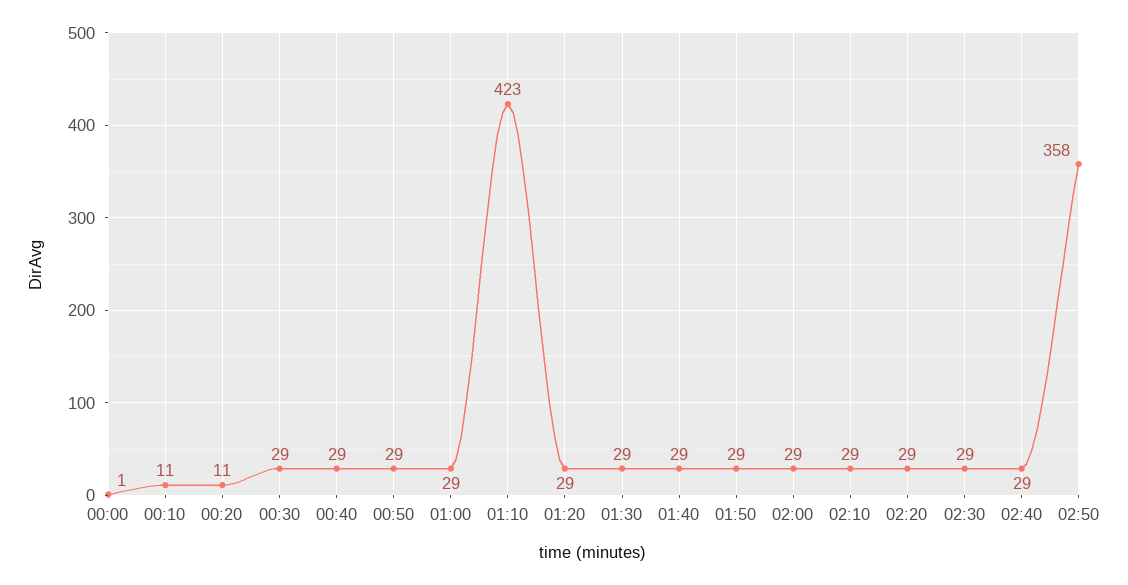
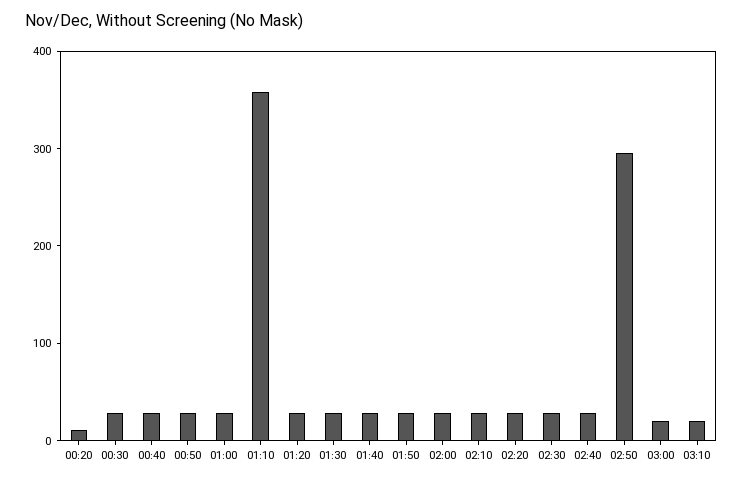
00:00: 1 -> none
00:10: 11 -> none
01:10: 423 -> 360
02:50: 358 -> 300
03:00: none -> 20
03:10: none -> 20

